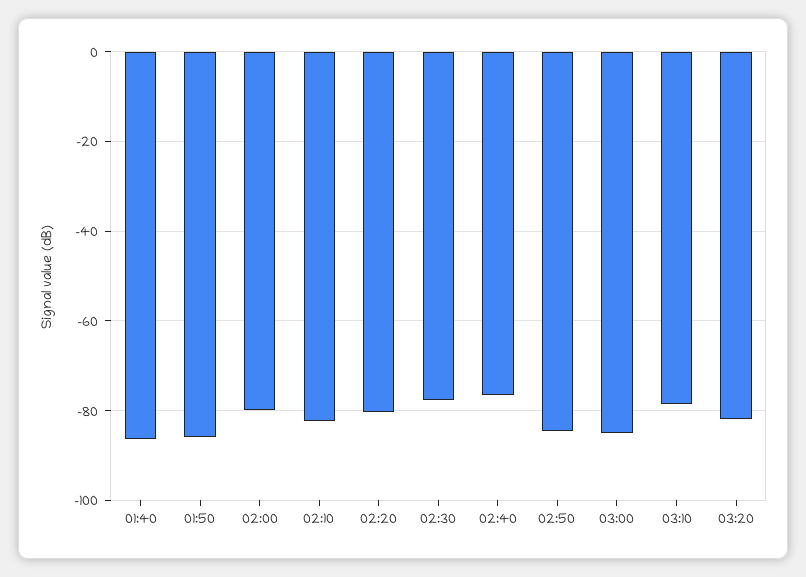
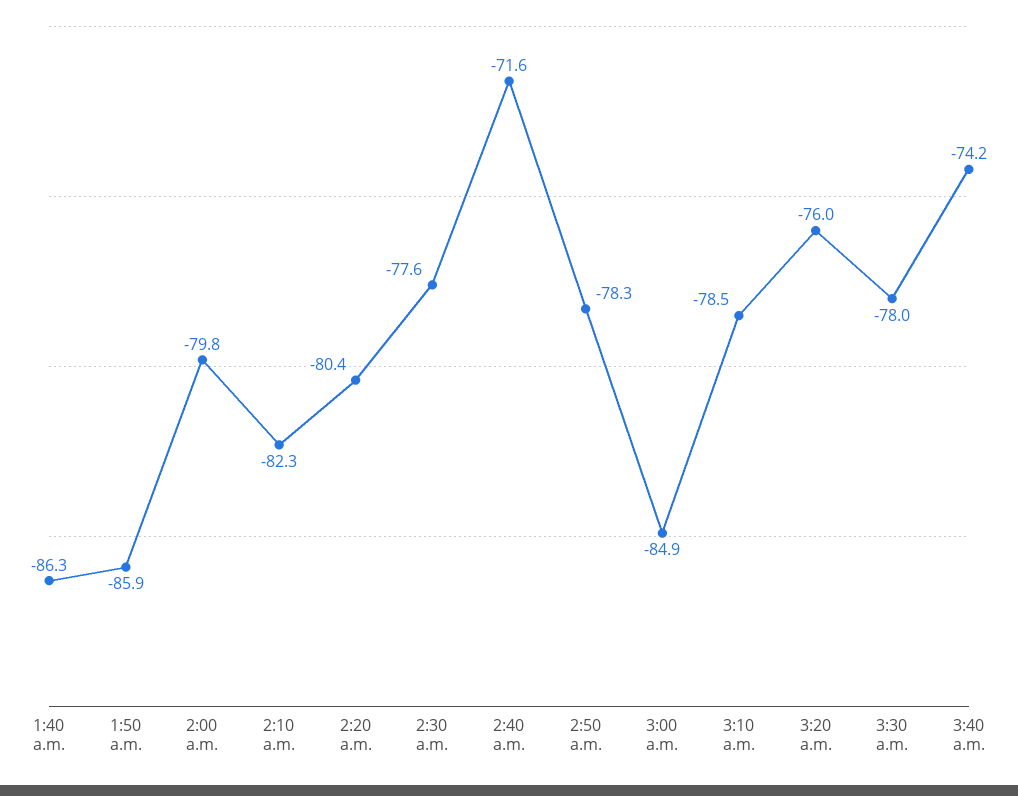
02:40: -76 -> -71.6
02:50: -84 -> -78.3
03:20: -82 -> -76
3:30 a.m.: none -> -78
3:40 a.m.: none -> -74.2

